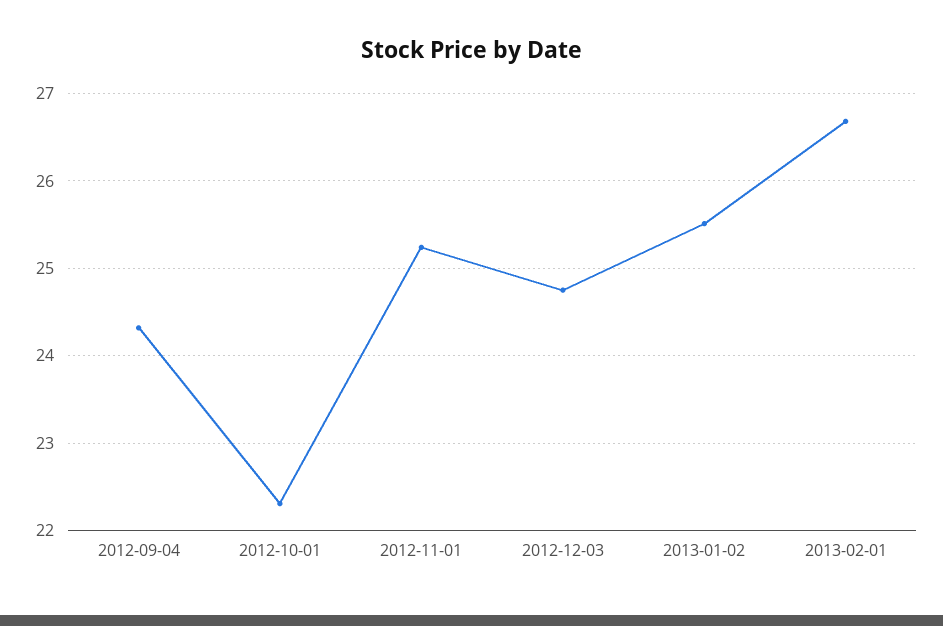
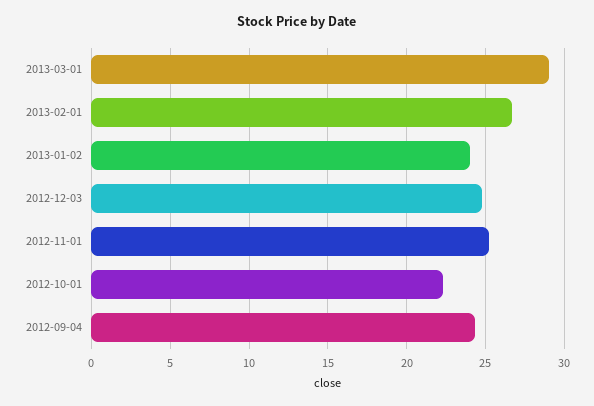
2013-01-02: 25.5 -> 24
2013-03-01: none -> 29

